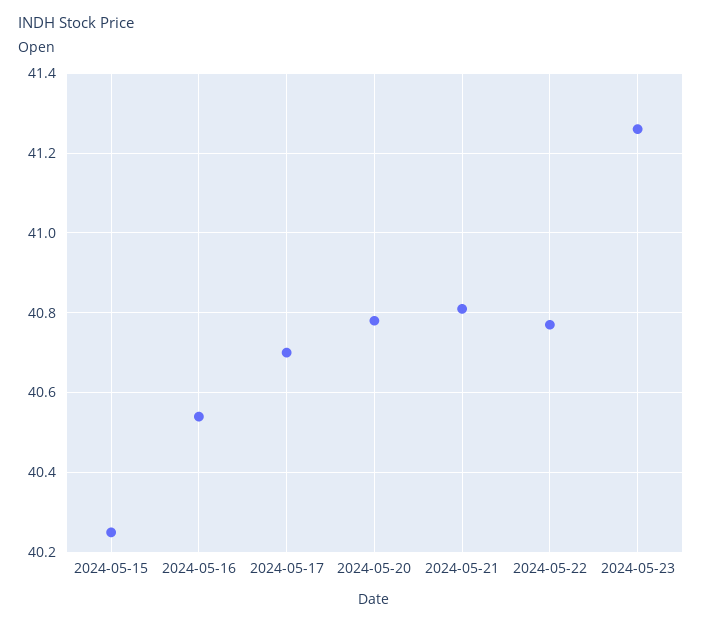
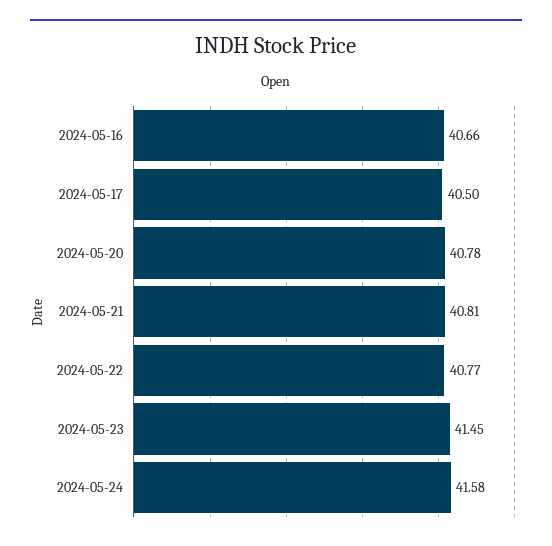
2024-05-15: 40.25 -> none
2024-05-16: 40.55 -> 40.66
2024-05-17: 40.7 -> 40.5
2024-05-23: 41.25 -> 41.45
2024-05-24: none -> 41.58

